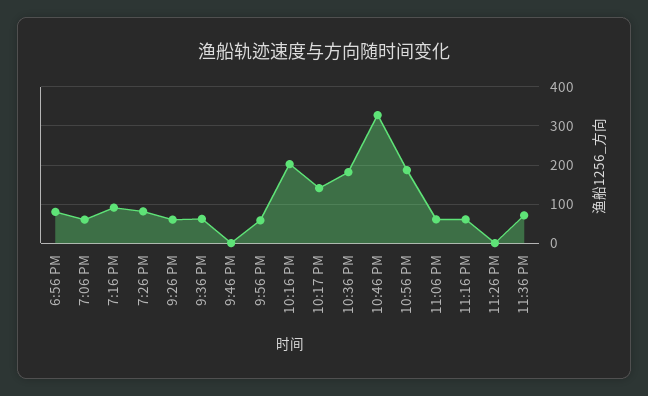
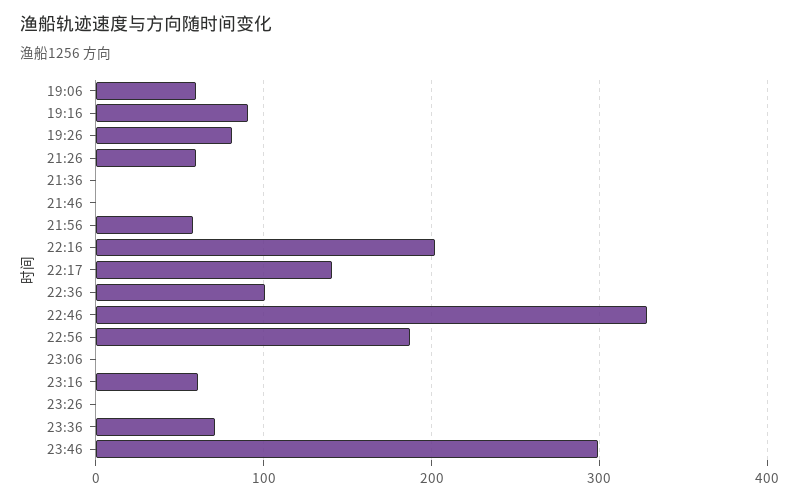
6:56 PM: 80 -> none
9:36 PM: 60 -> 0
10:36 PM: 180 -> 100
11:06 PM: 60 -> 0
23:46: none -> 300

